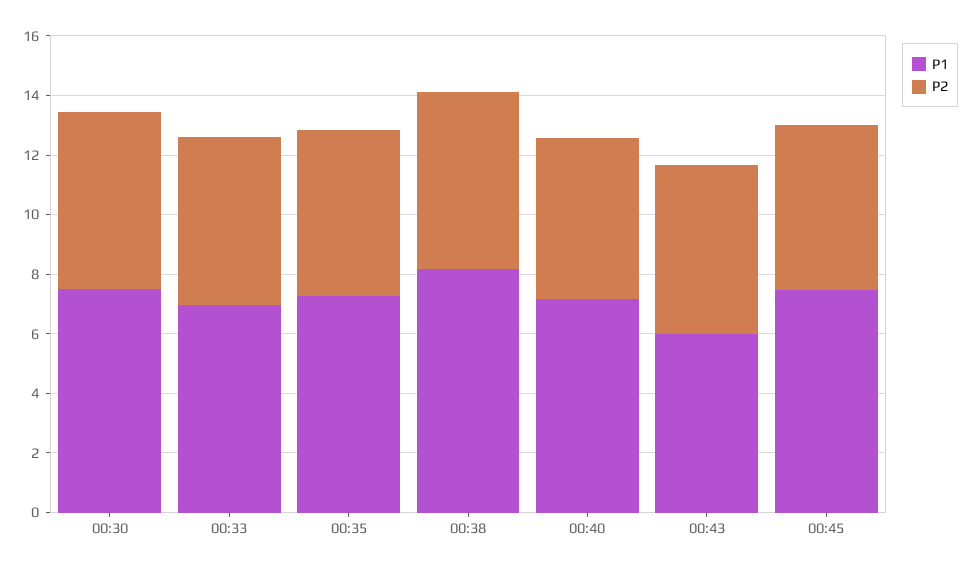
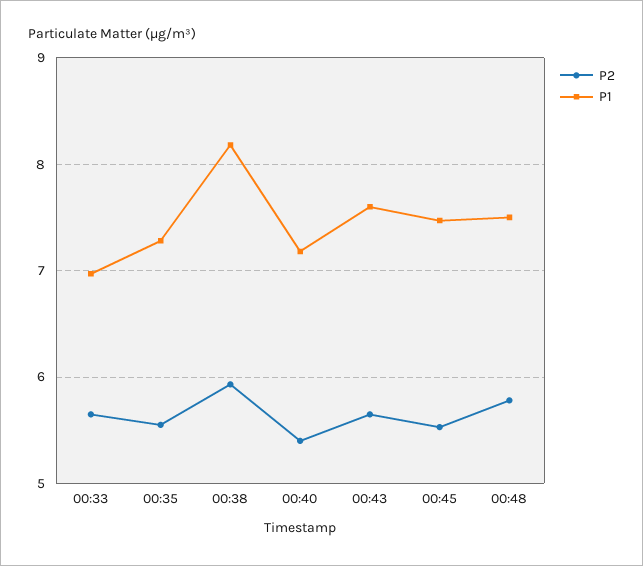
P1, 00:30: 7.5 -> none
P2, 00:30: 6 -> none
P1, 00:43: 6 -> 7.6
P2, 00:48: none -> 5.8
P1, 00:48: none -> 7.5

